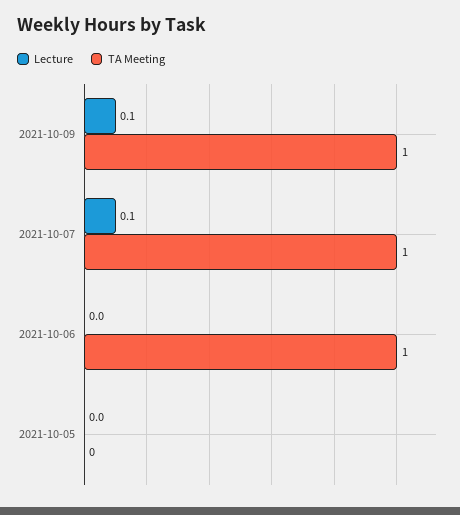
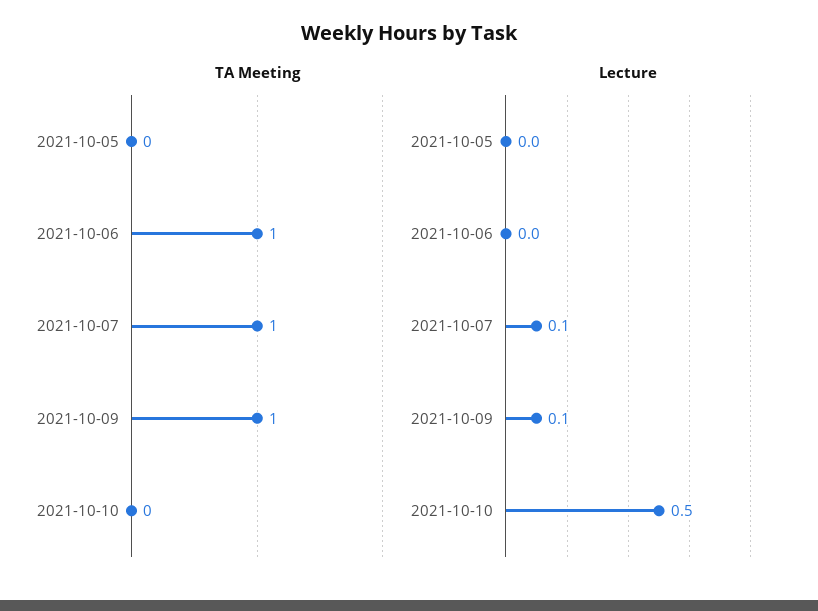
TA Meeting, 2021-10-10: none -> 0
Lecture, 2021-10-10: none -> 0.5

